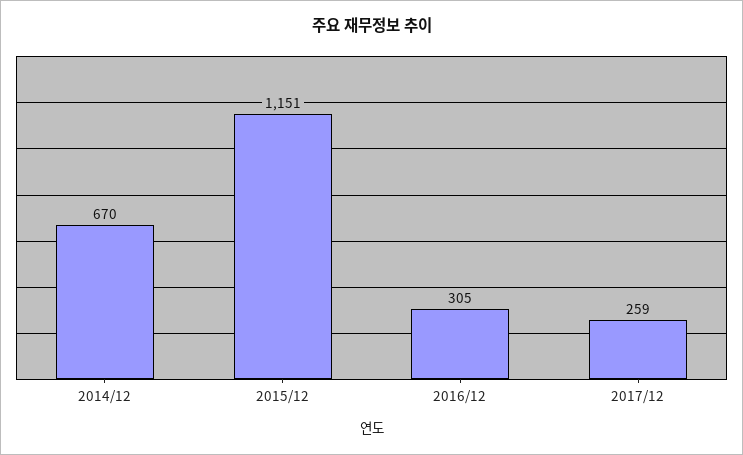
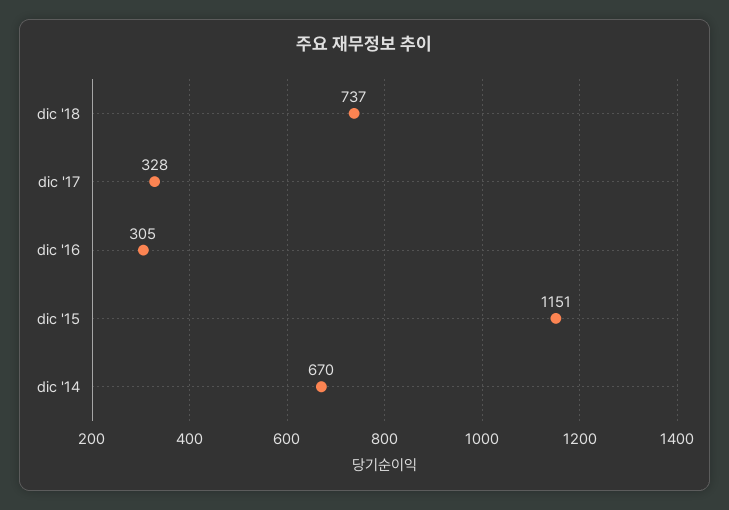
2017/12: 259 -> 328
dic '18: none -> 737

